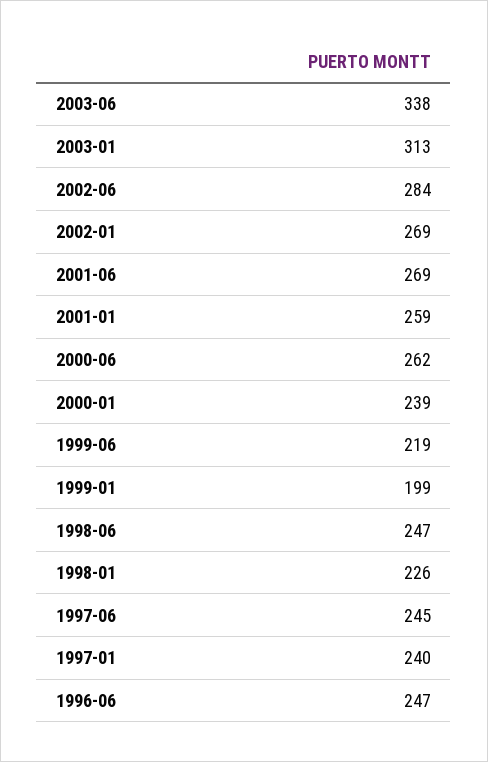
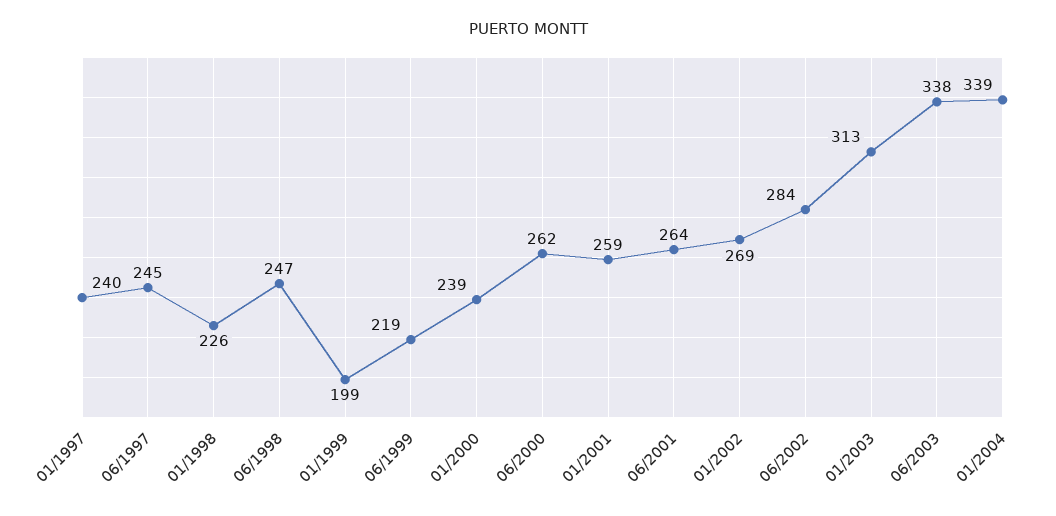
2001-06: 269 -> 264
1996-06: 247 -> none
01/2004: none -> 339

